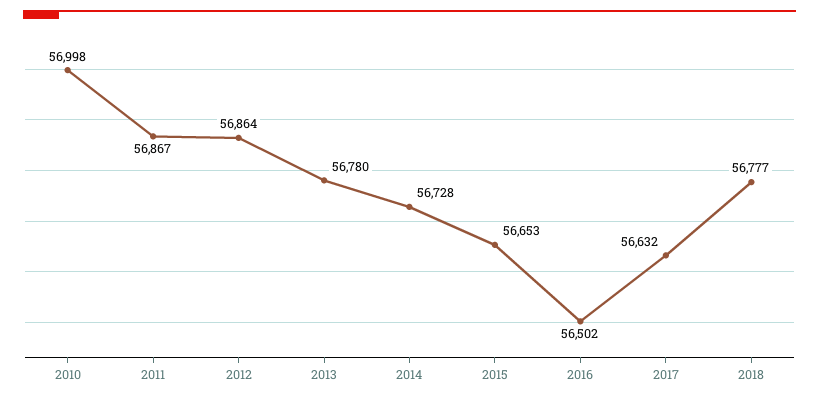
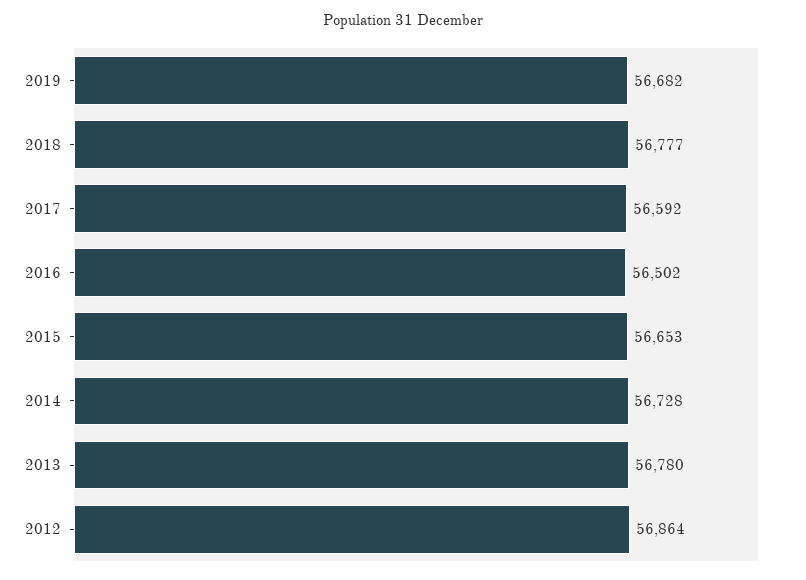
2010: 56998 -> none
2011: 56867 -> none
2017: 56632 -> 56592
2019: none -> 56682

